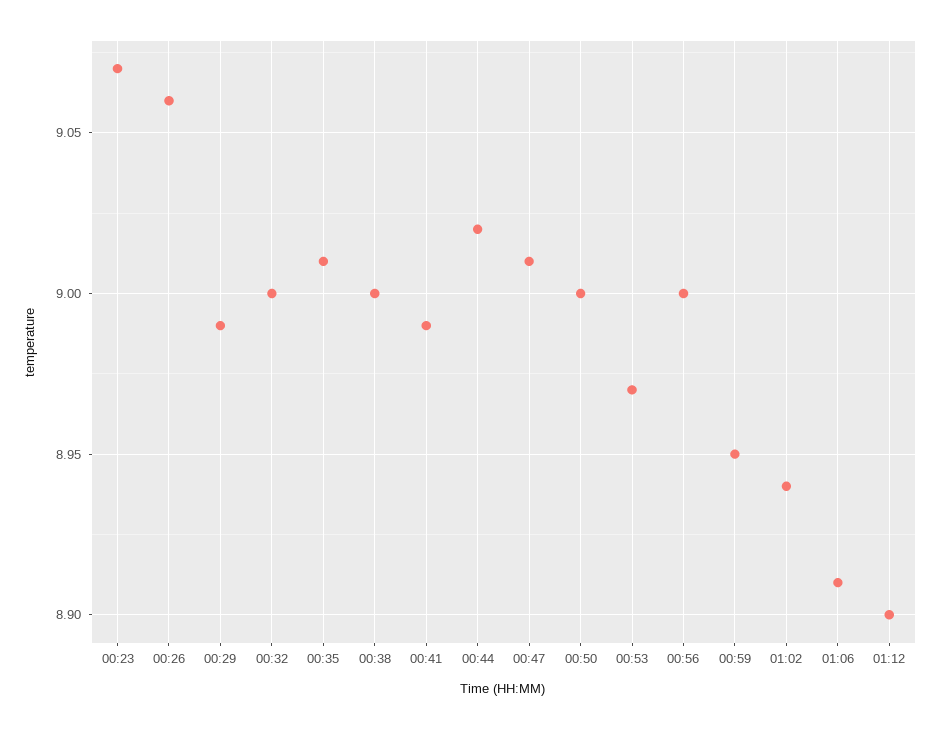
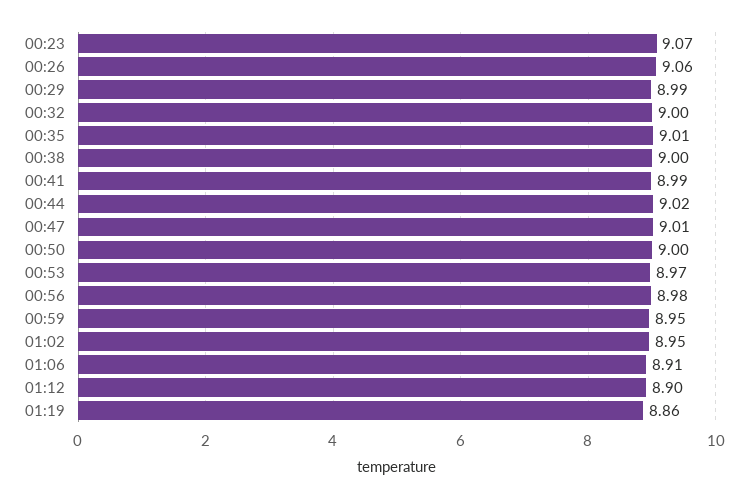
00:56: 9 -> 8.98
01:02: 8.94 -> 8.95
01:19: none -> 8.86

